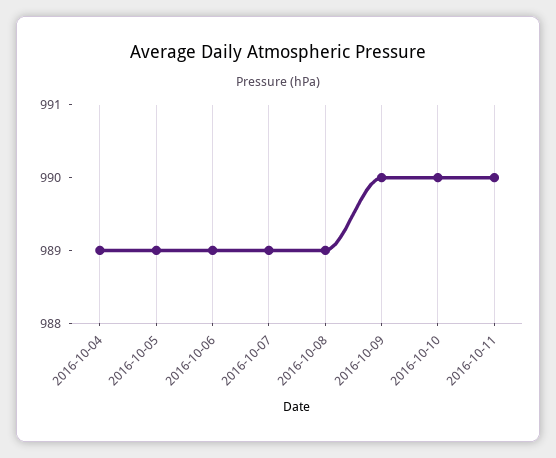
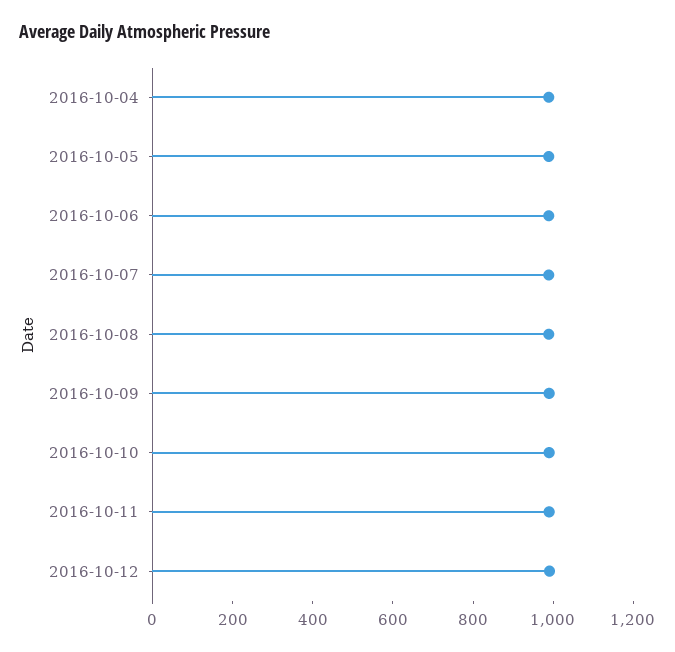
2016-10-12: none -> 1000

